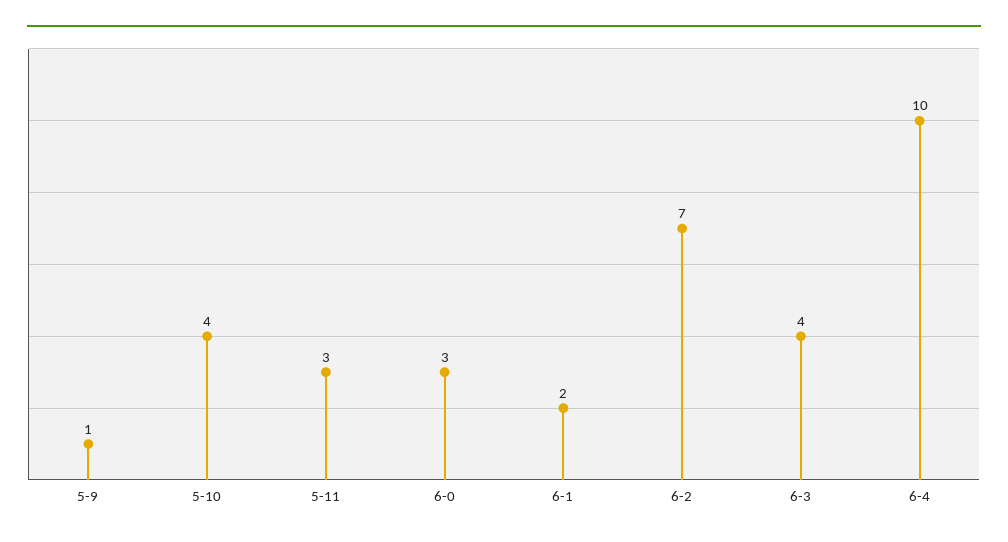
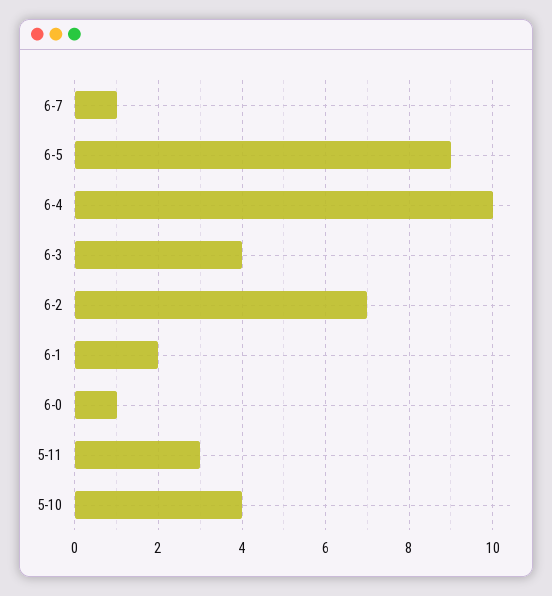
5-9: 1 -> none
6-0: 3 -> 1
6-7: none -> 1
6-5: none -> 9

